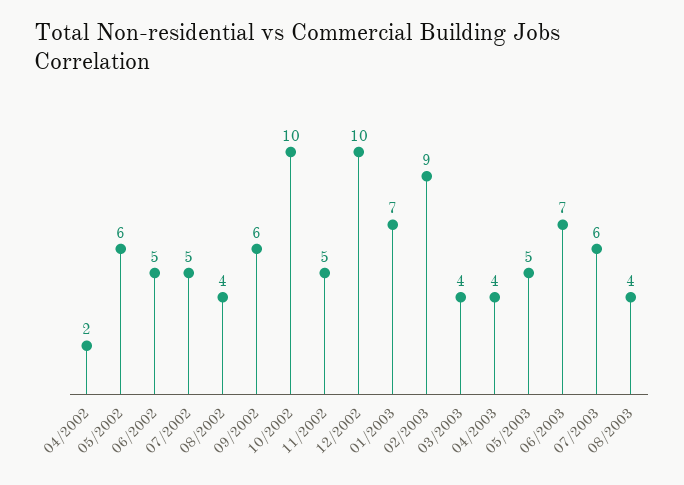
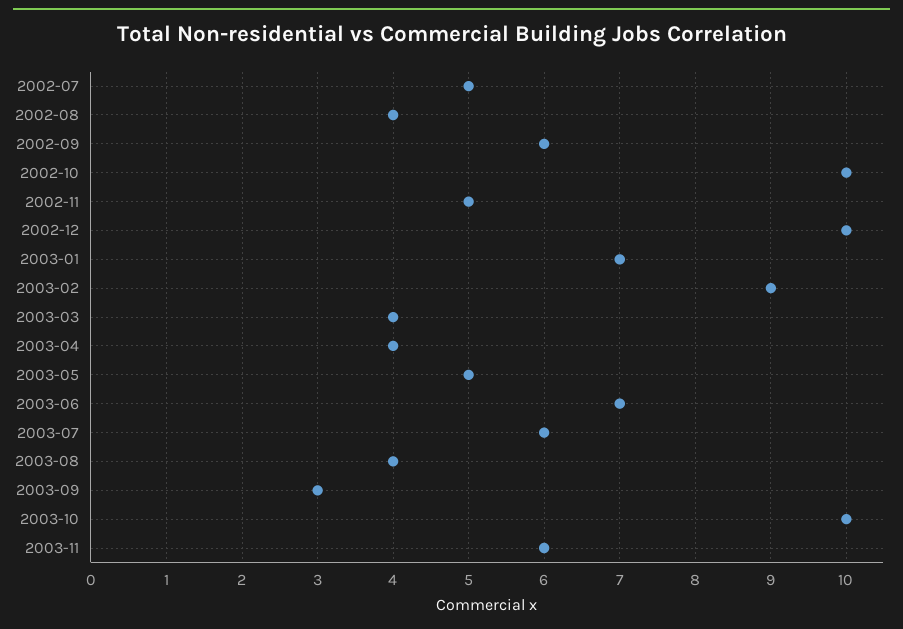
04/2002: 2 -> none
05/2002: 6 -> none
06/2002: 5 -> none
2003-09: none -> 3
2003-10: none -> 10
2003-11: none -> 6

